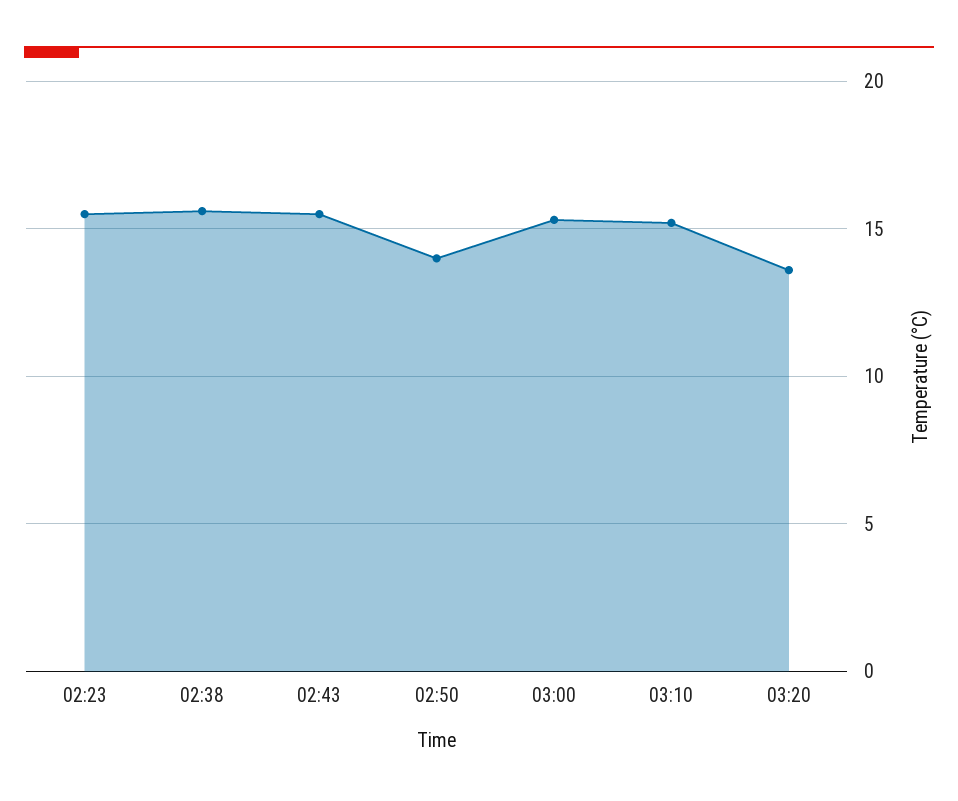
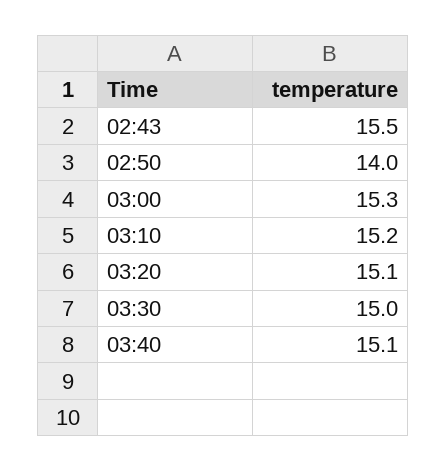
02:23: 15.5 -> none
02:38: 15.5 -> none
03:20: 13.5 -> 15.1
03:30: none -> 15
03:40: none -> 15.1

